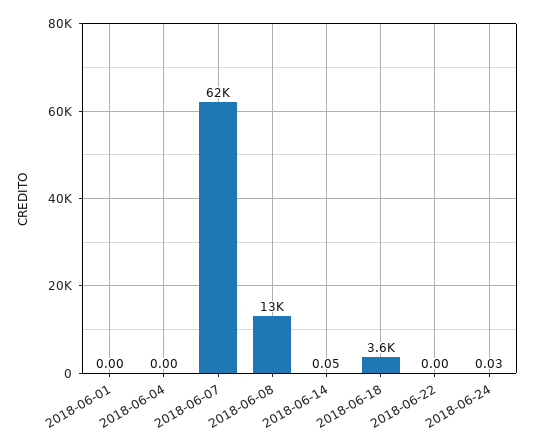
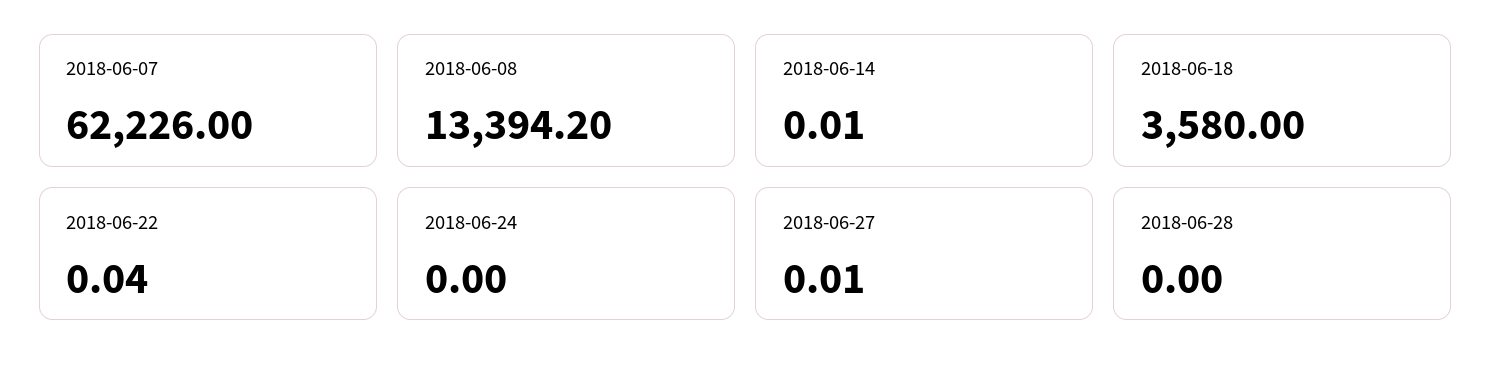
2018-06-01: 0 -> none
2018-06-04: 0 -> none
2018-06-14: 0.05 -> 0.01
2018-06-22: 0 -> 0.04
2018-06-24: 0.03 -> 0
2018-06-27: none -> 0.01
2018-06-28: none -> 0

